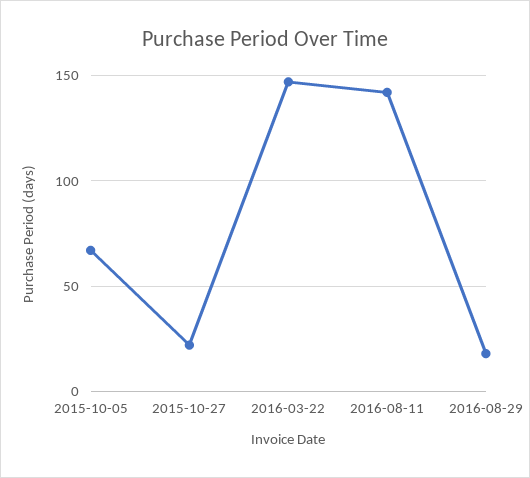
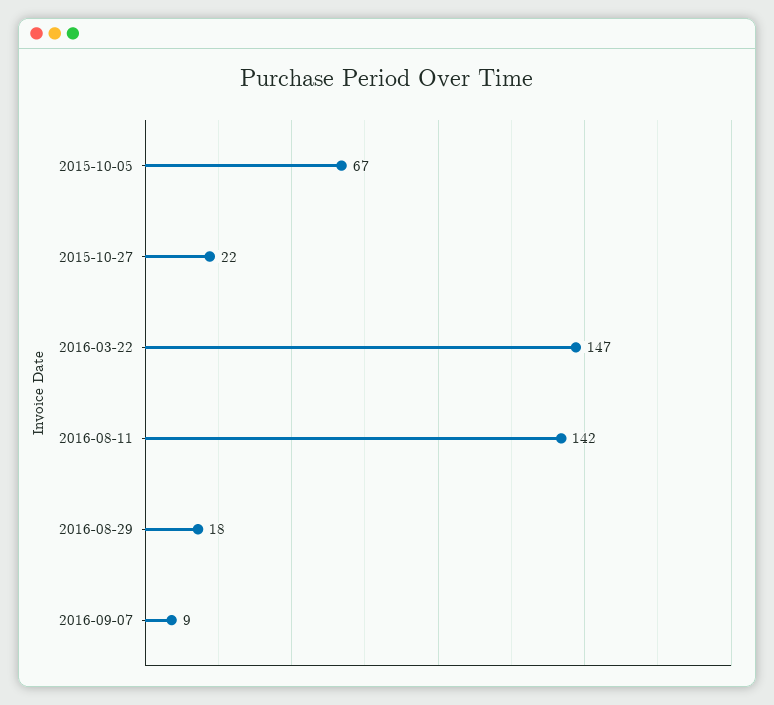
2016-09-07: none -> 9

